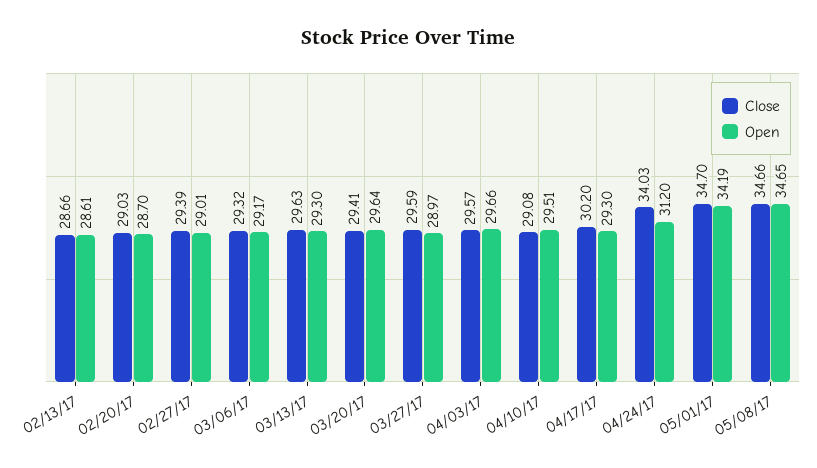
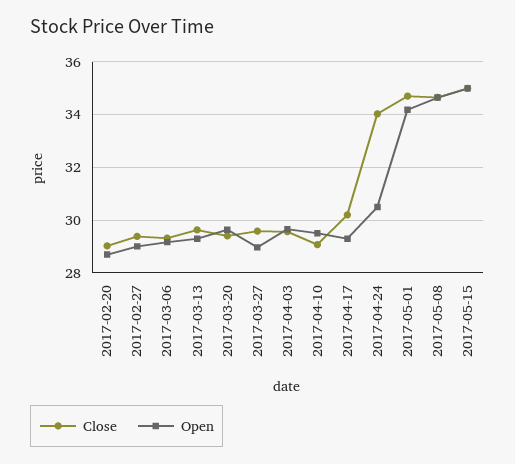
Close, 02/13/17: 28.66 -> none
Open, 02/13/17: 28.61 -> none
Open, 04/24/17: 31.2 -> 30.5
Close, 2017-05-15: none -> 35
Open, 2017-05-15: none -> 35

